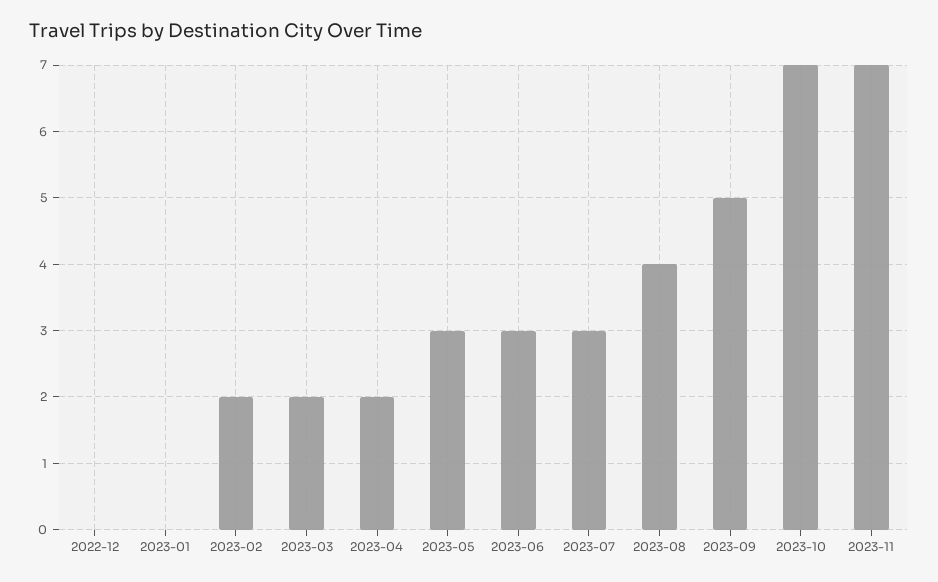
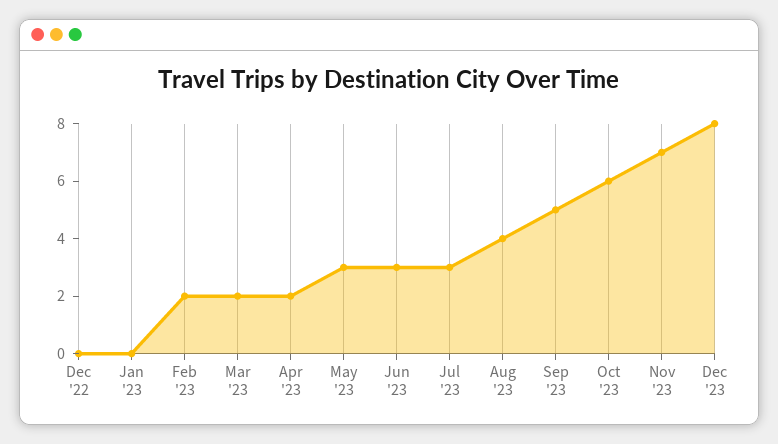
2023-10: 7 -> 6
Dec '23: none -> 8

